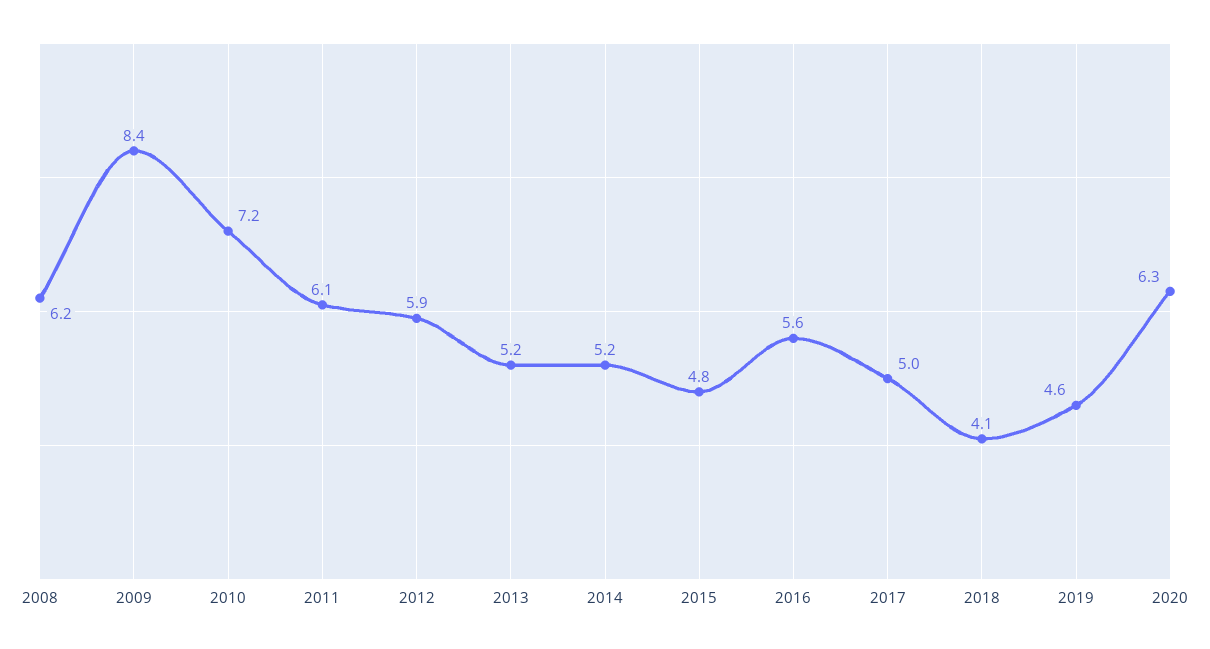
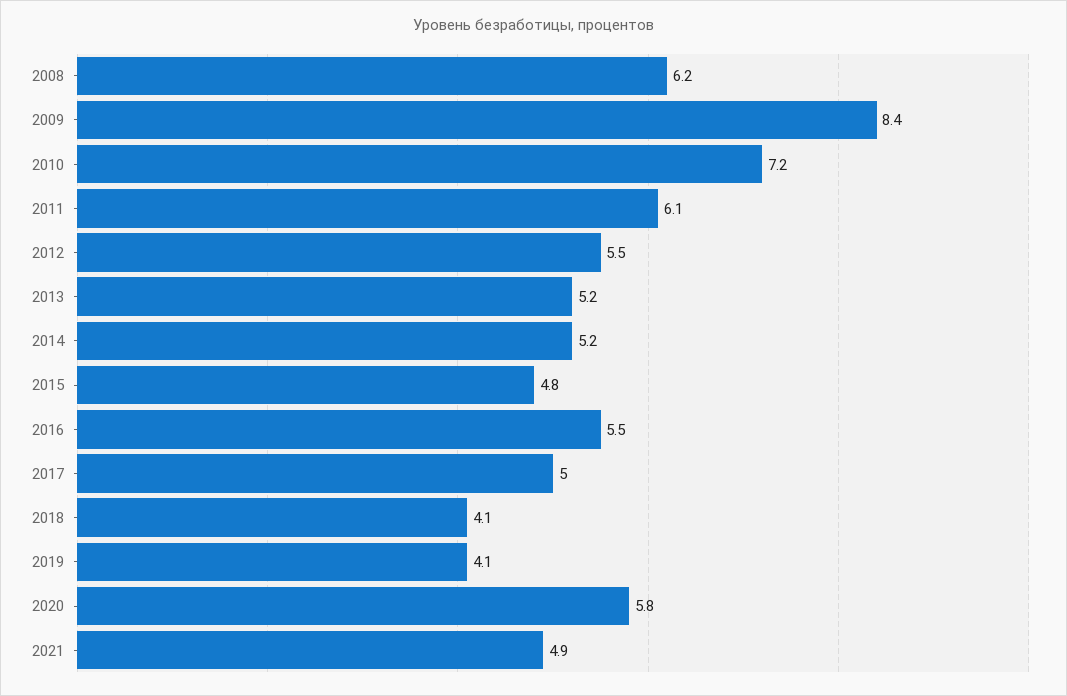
2012: 5.9 -> 5.5
2016: 5.6 -> 5.5
2019: 4.6 -> 4.1
2020: 6.3 -> 5.8
2021: none -> 4.9

